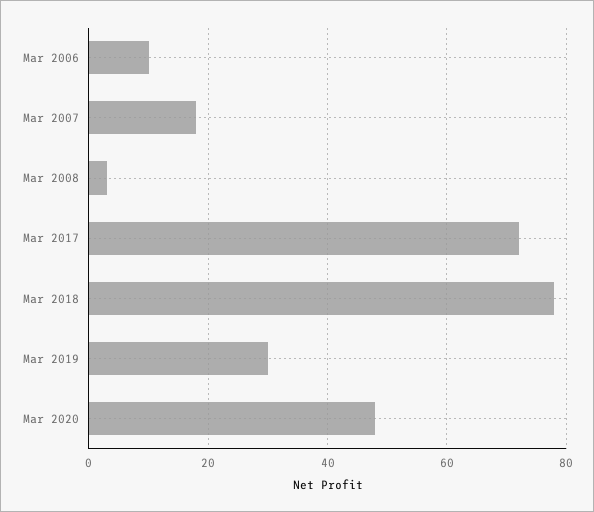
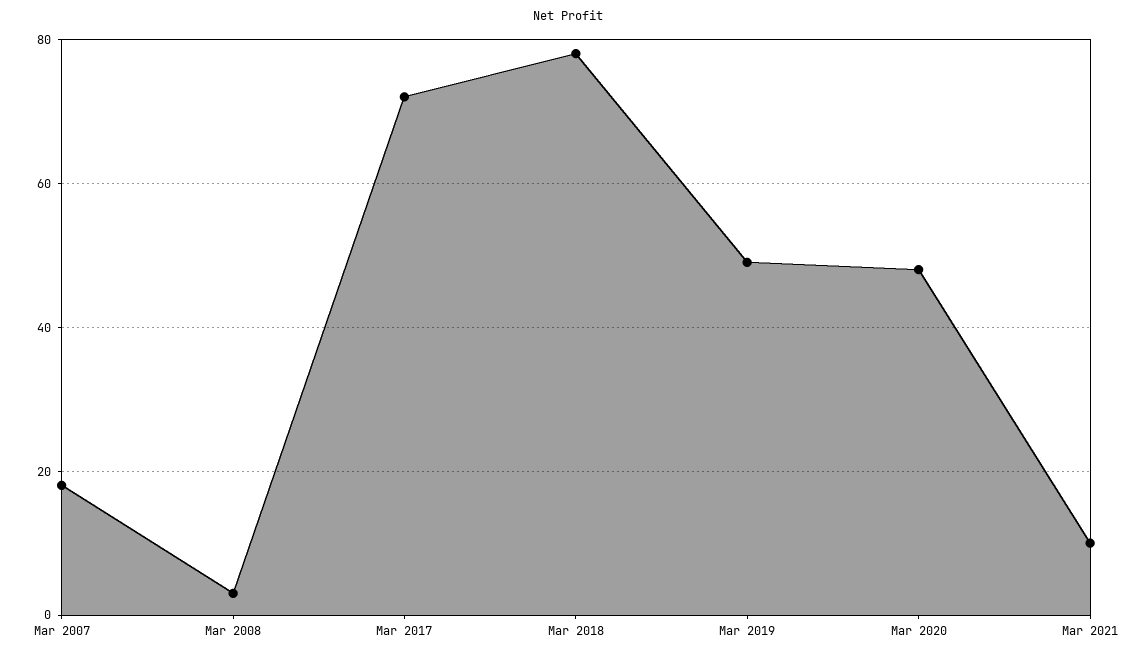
Mar 2006: 10 -> none
Mar 2019: 30 -> 50
Mar 2021: none -> 10

